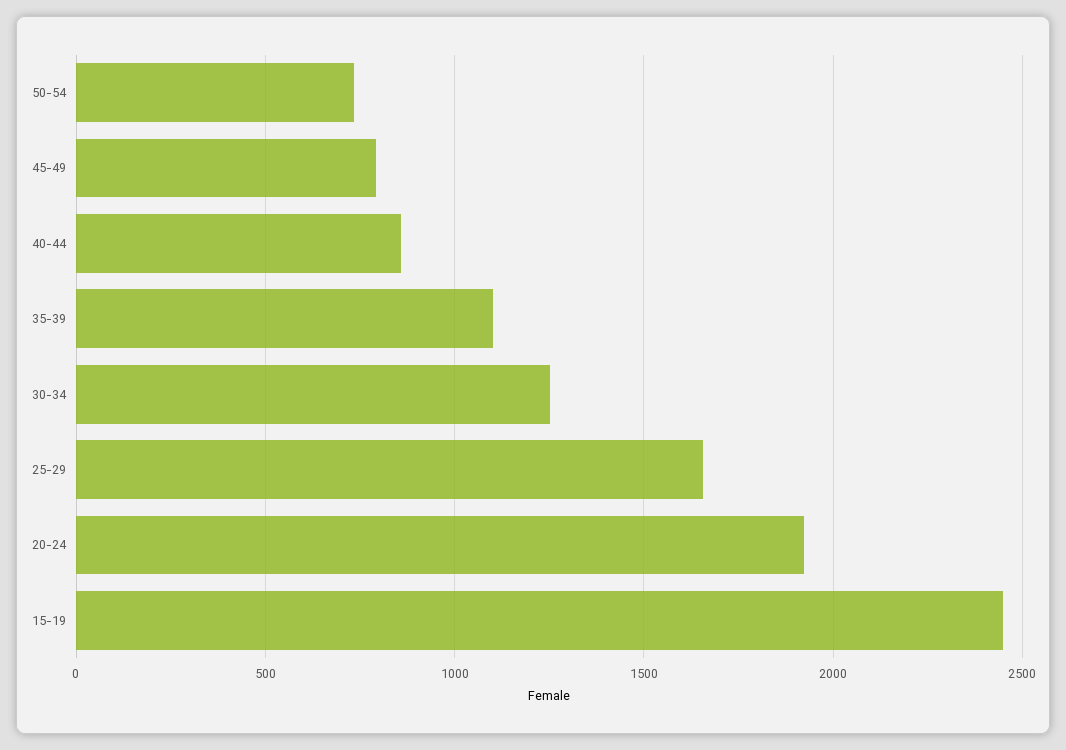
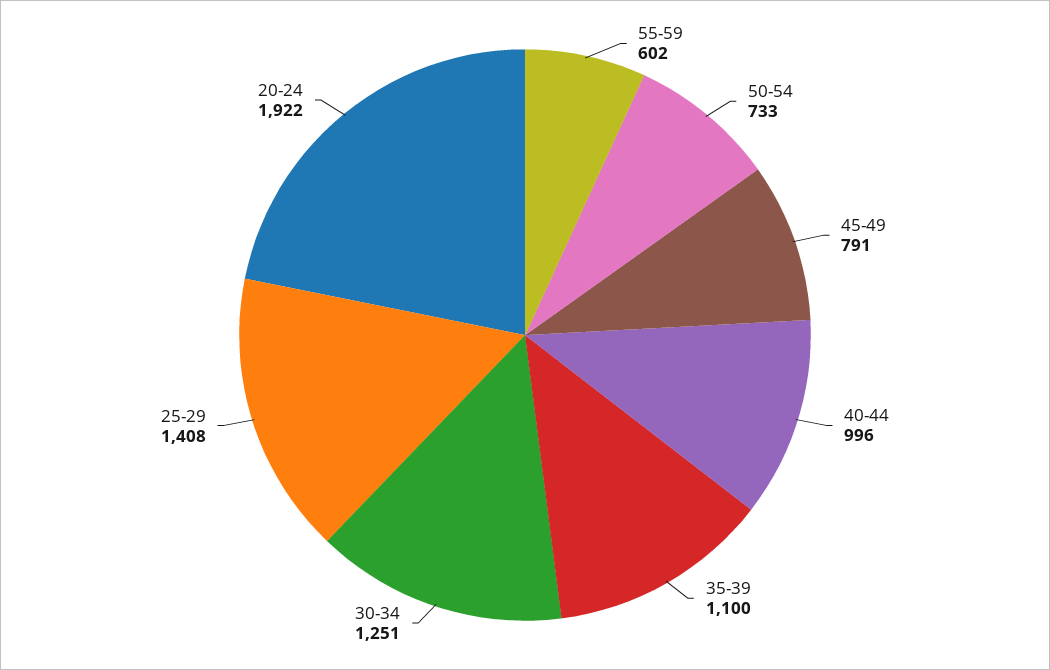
40-44: 850 -> 996
25-29: 1650 -> 1408
15-19: 2450 -> none
55-59: none -> 602

